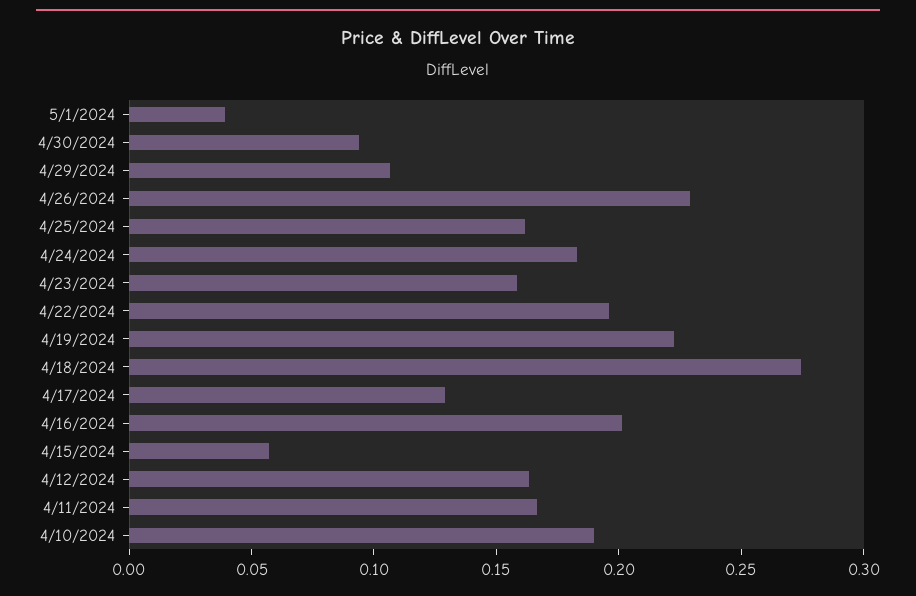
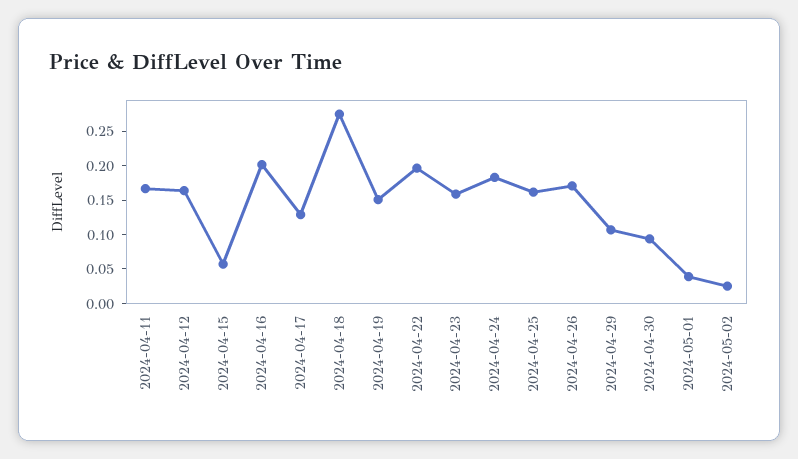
4/26/2024: 0.23 -> 0.175
4/19/2024: 0.22 -> 0.15
4/10/2024: 0.19 -> none
2024-05-02: none -> 0.025

